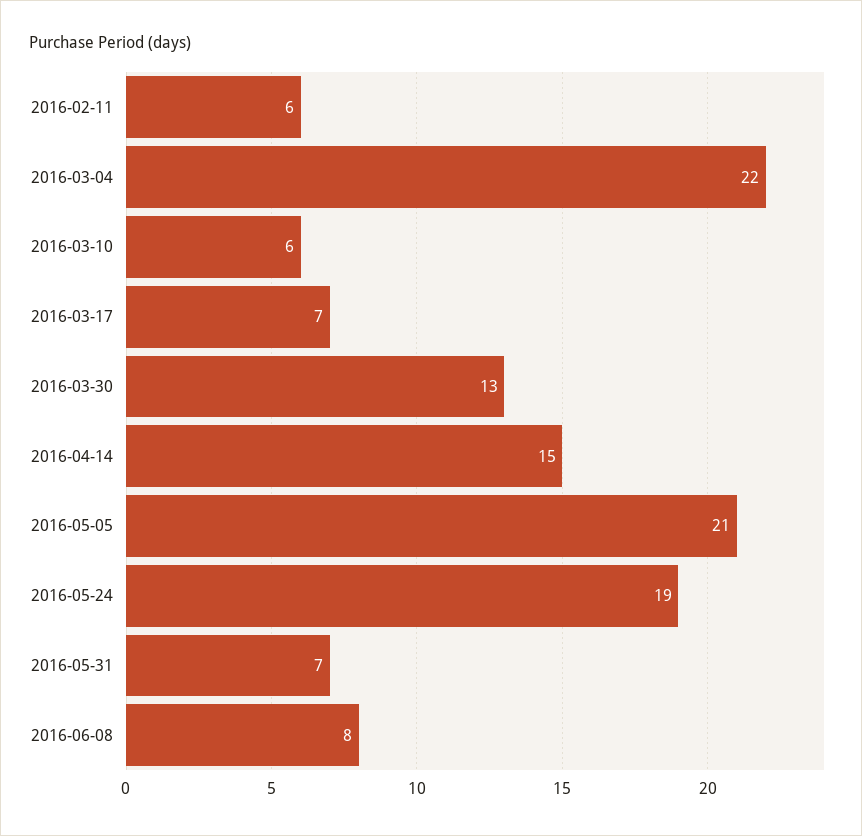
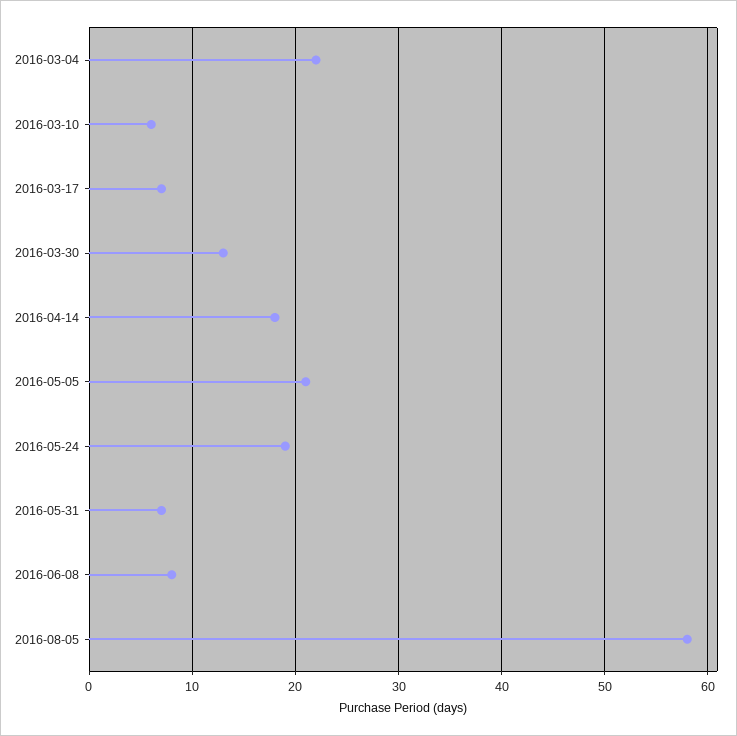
2016-02-11: 6 -> none
2016-04-14: 15 -> 18
2016-08-05: none -> 58

